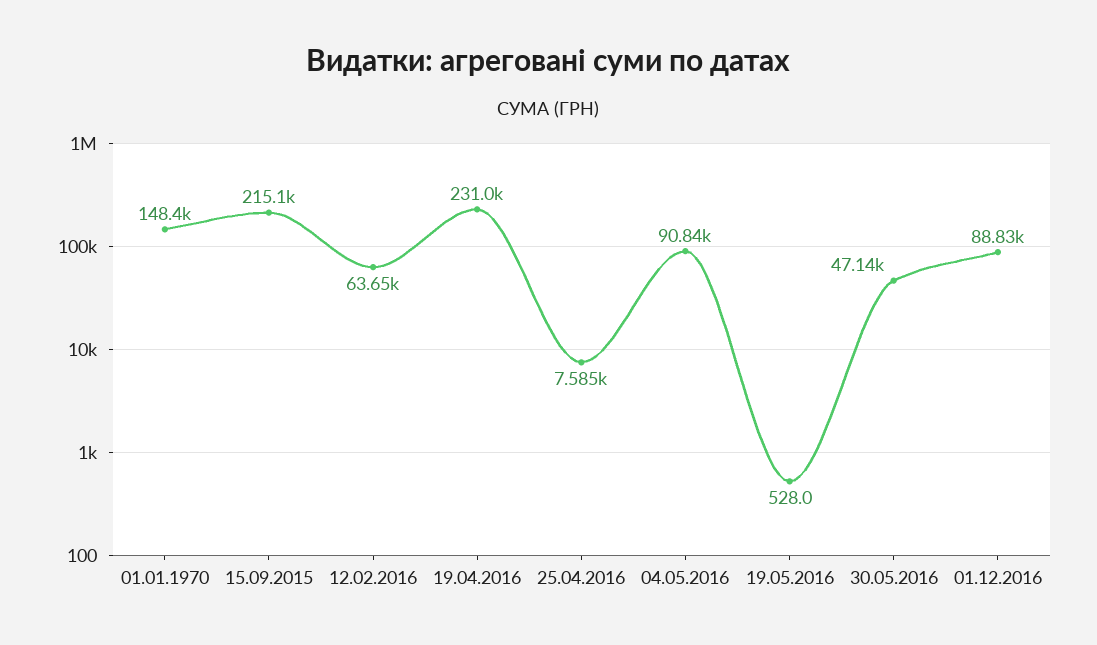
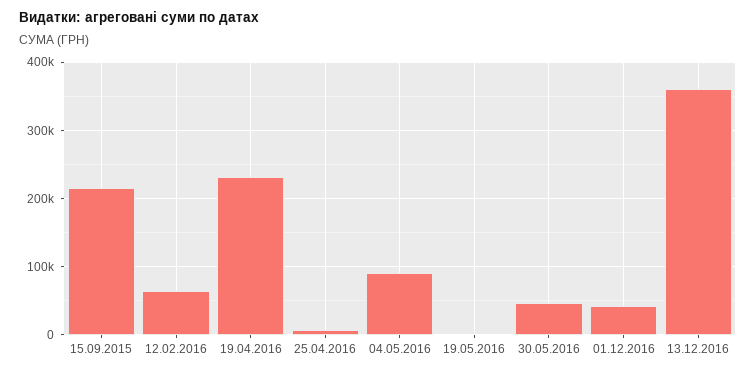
01.01.1970: 148400 -> none
01.12.2016: 88830 -> 40000
13.12.2016: none -> 360000

